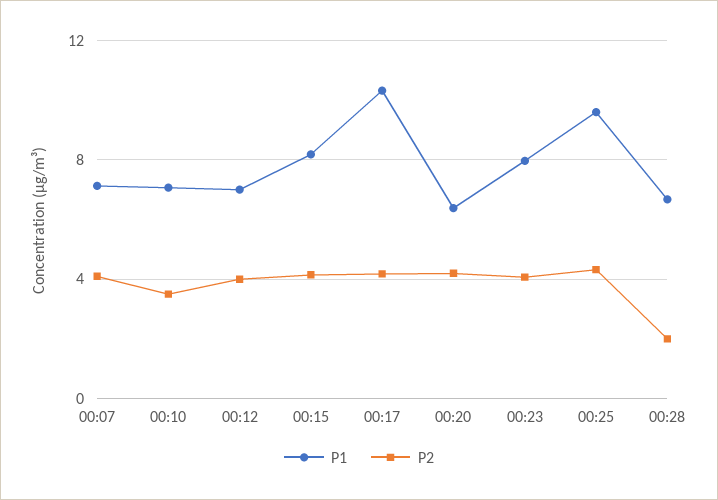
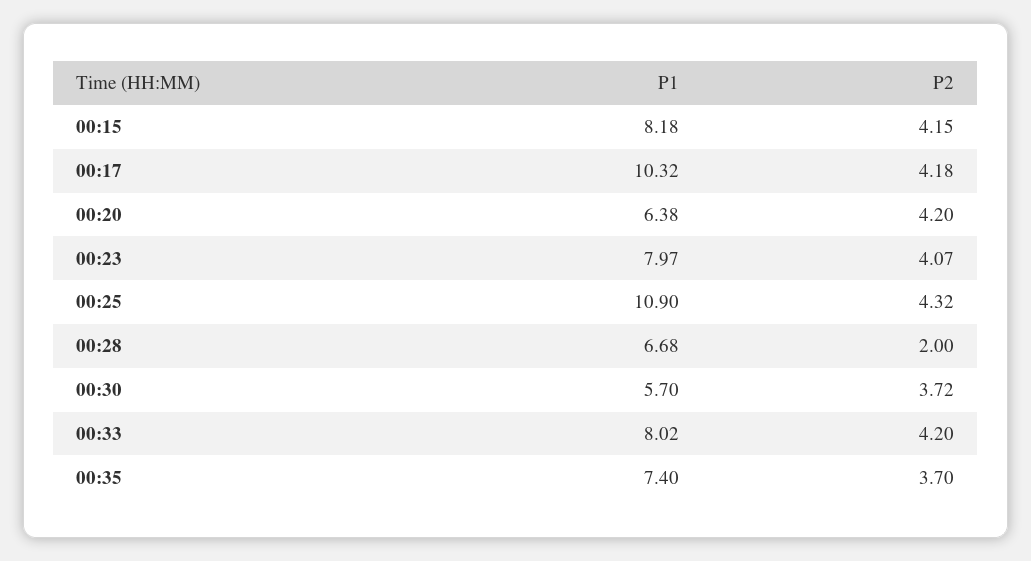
P1, 00:07: 7 -> none
P2, 00:07: 4 -> none
P1, 00:10: 7 -> none
P2, 00:10: 3.5 -> none
P1, 00:12: 7 -> none
P2, 00:12: 4 -> none
P1, 00:25: 9.5 -> 10.9
P1, 00:30: none -> 5.7
P2, 00:30: none -> 3.72
P1, 00:33: none -> 8.02
P2, 00:33: none -> 4.2
P1, 00:35: none -> 7.4
P2, 00:35: none -> 3.7

